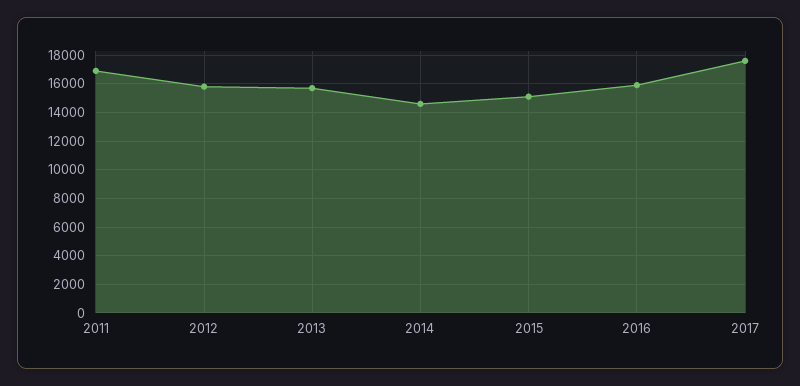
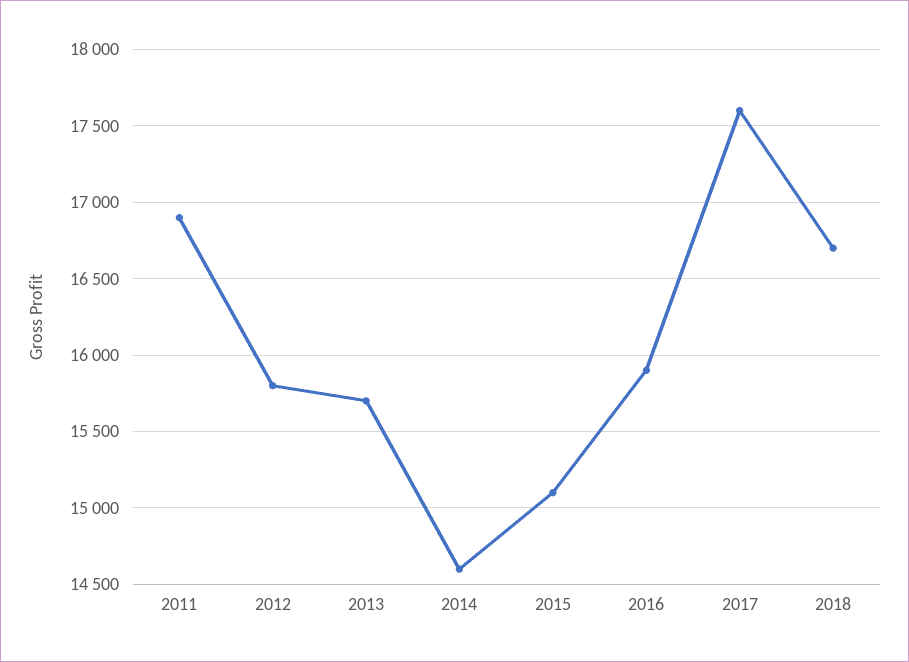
2018: none -> 16700

